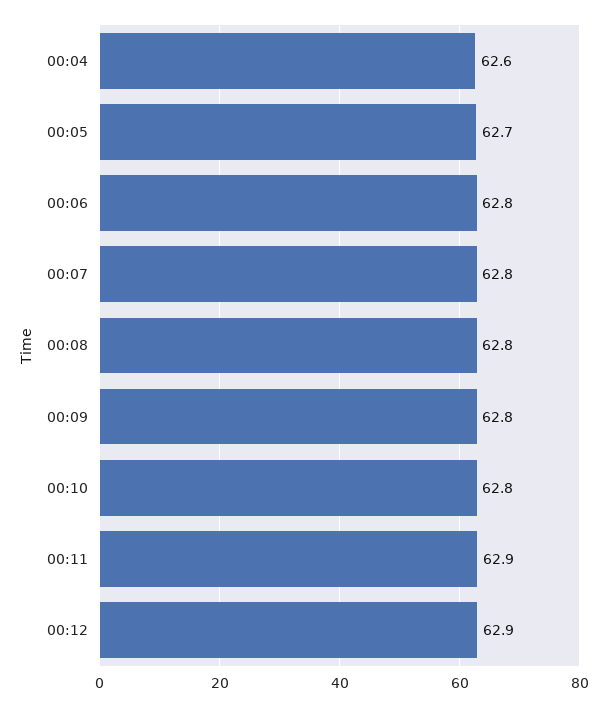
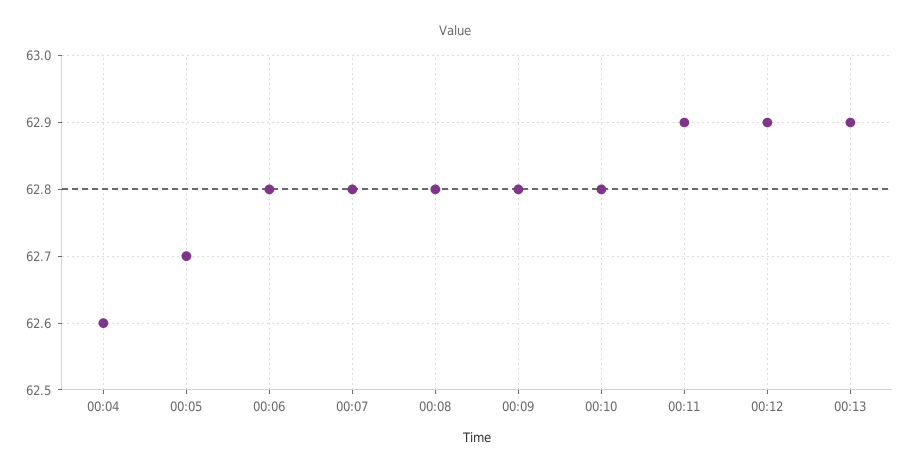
00:13: none -> 62.9

